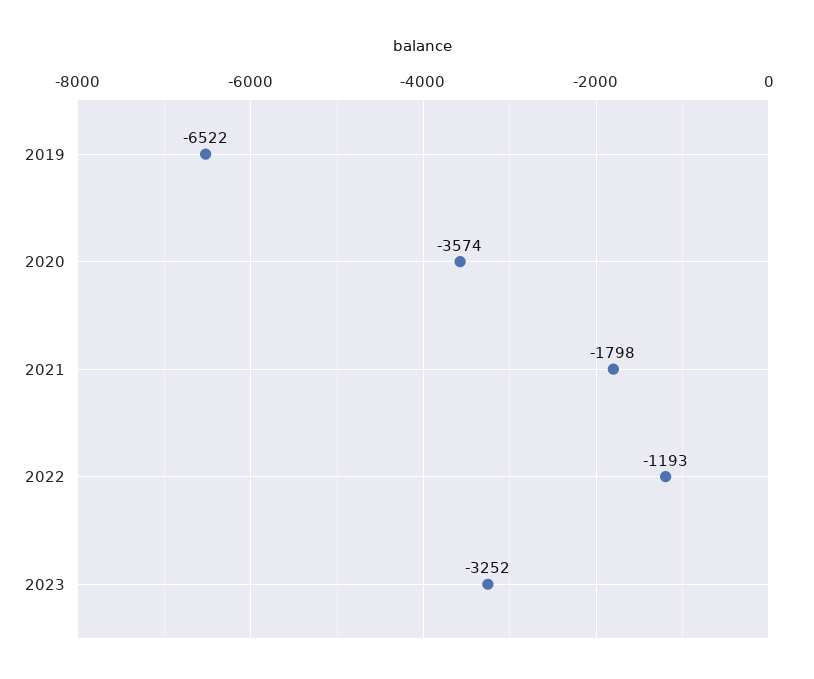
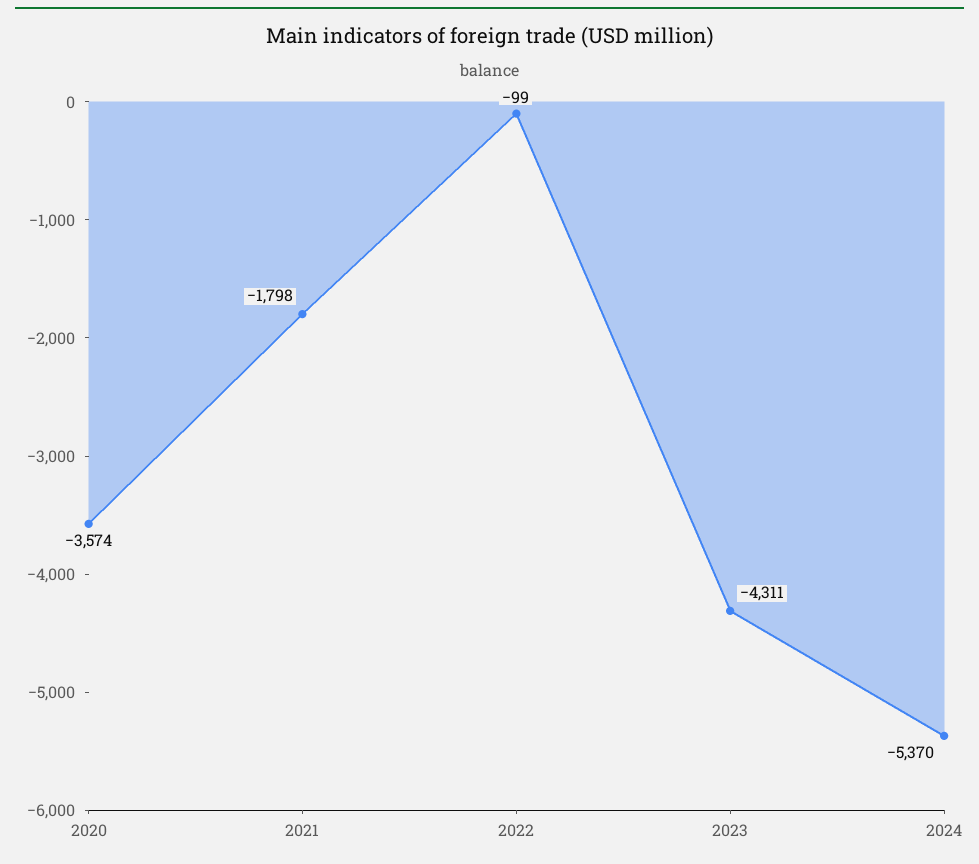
2019: -6522 -> none
2022: -1193 -> -99
2023: -3252 -> -4311
2024: none -> -5370

